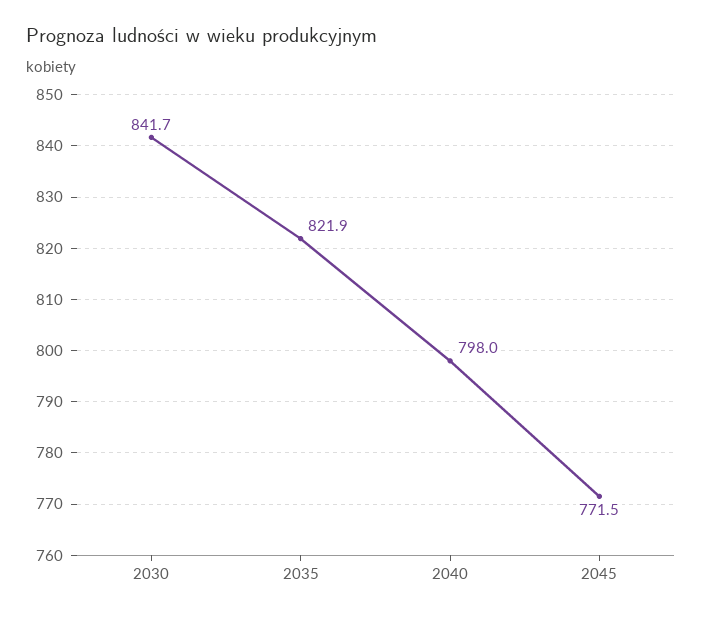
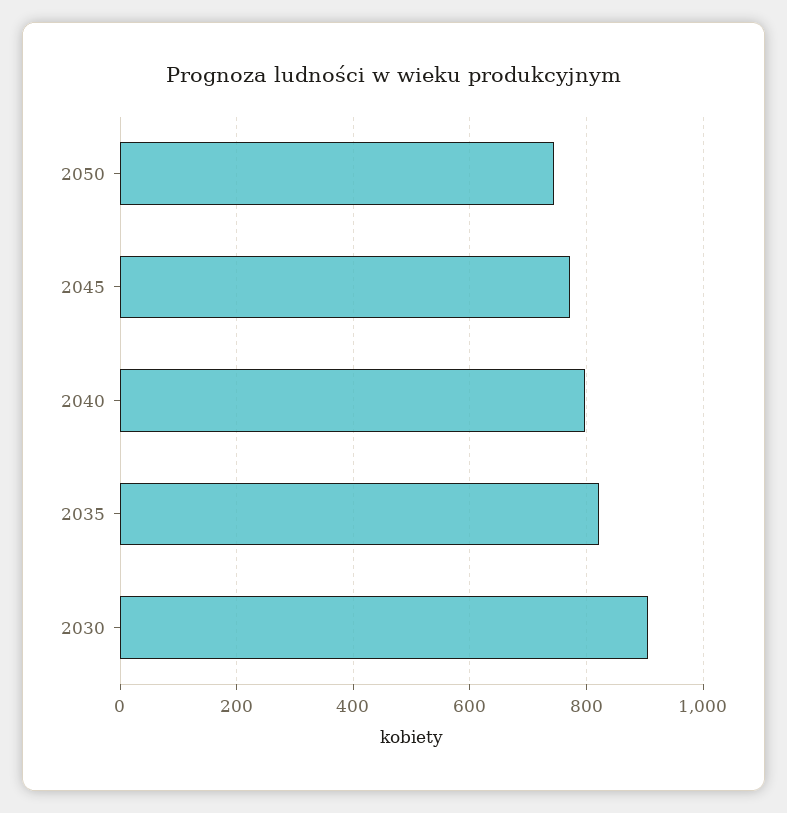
2030: 841.7 -> 900
2050: none -> 740

